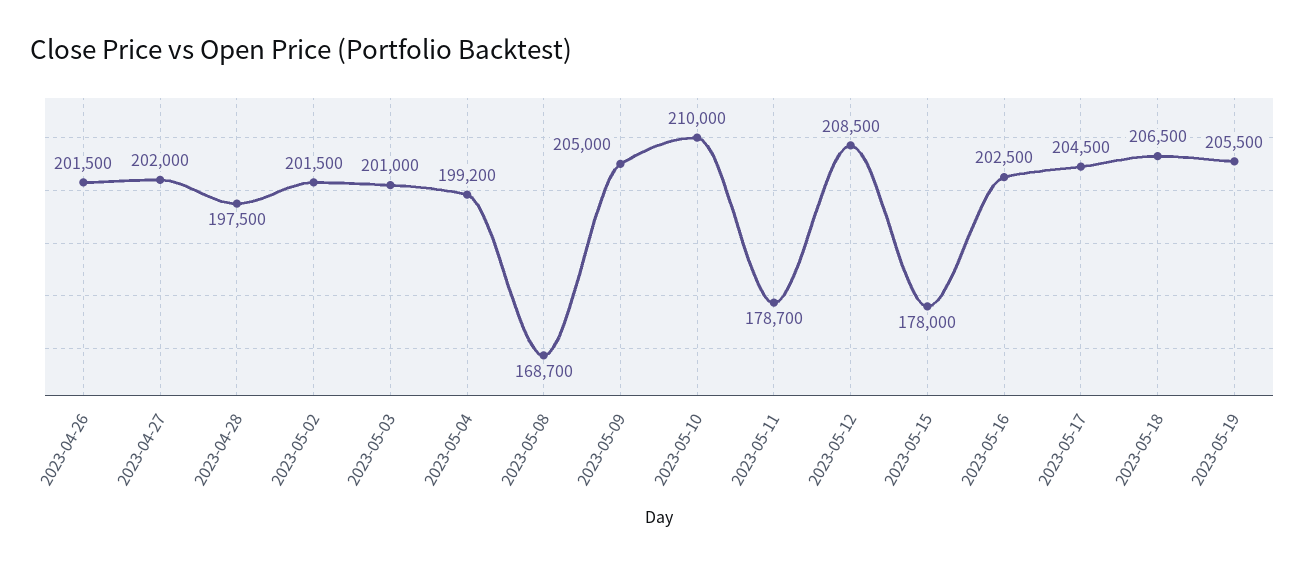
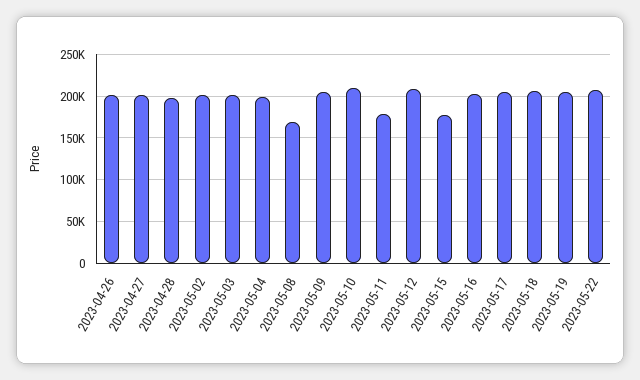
2023-05-22: none -> 210000

